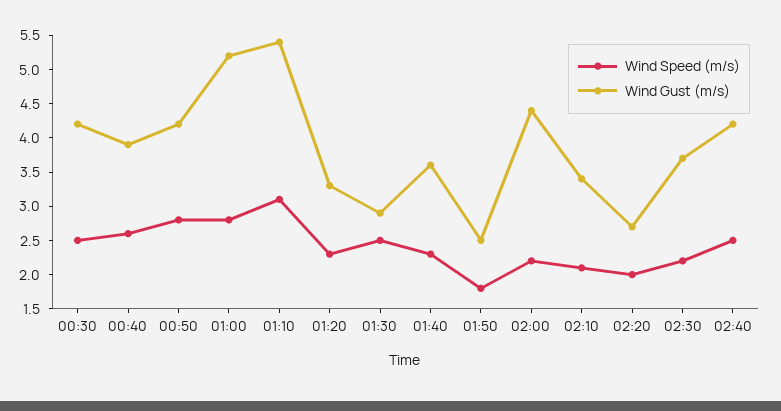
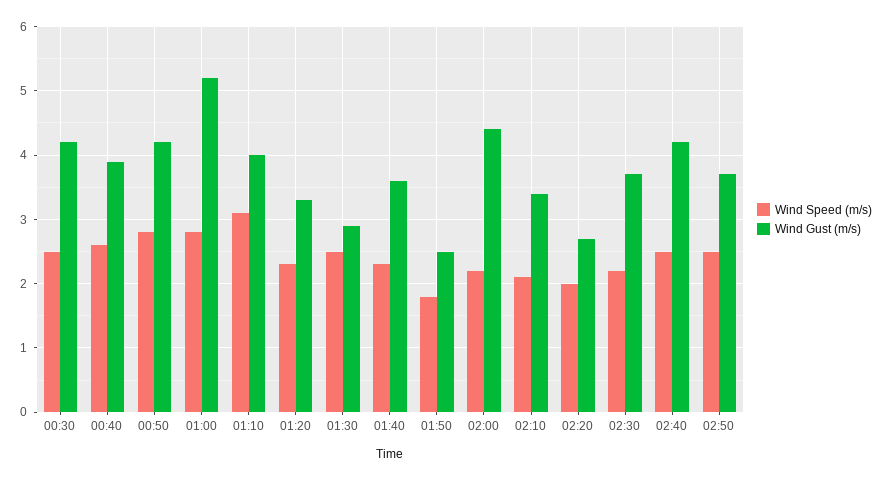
Wind Gust (m/s), 01:10: 5.5 -> 4
Wind Speed (m/s), 02:50: none -> 2.5
Wind Gust (m/s), 02:50: none -> 3.7

